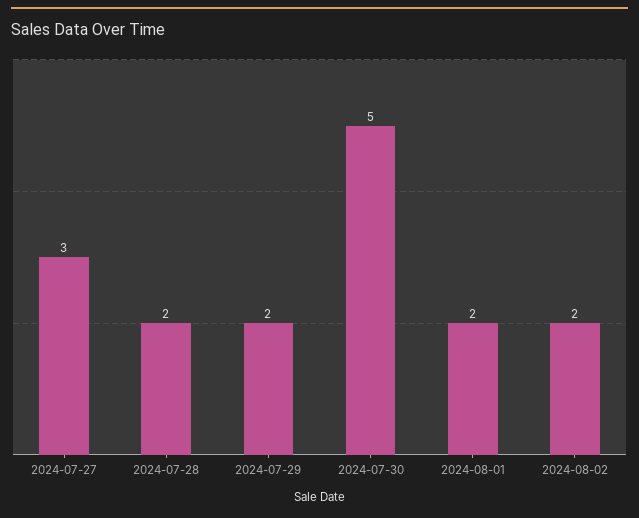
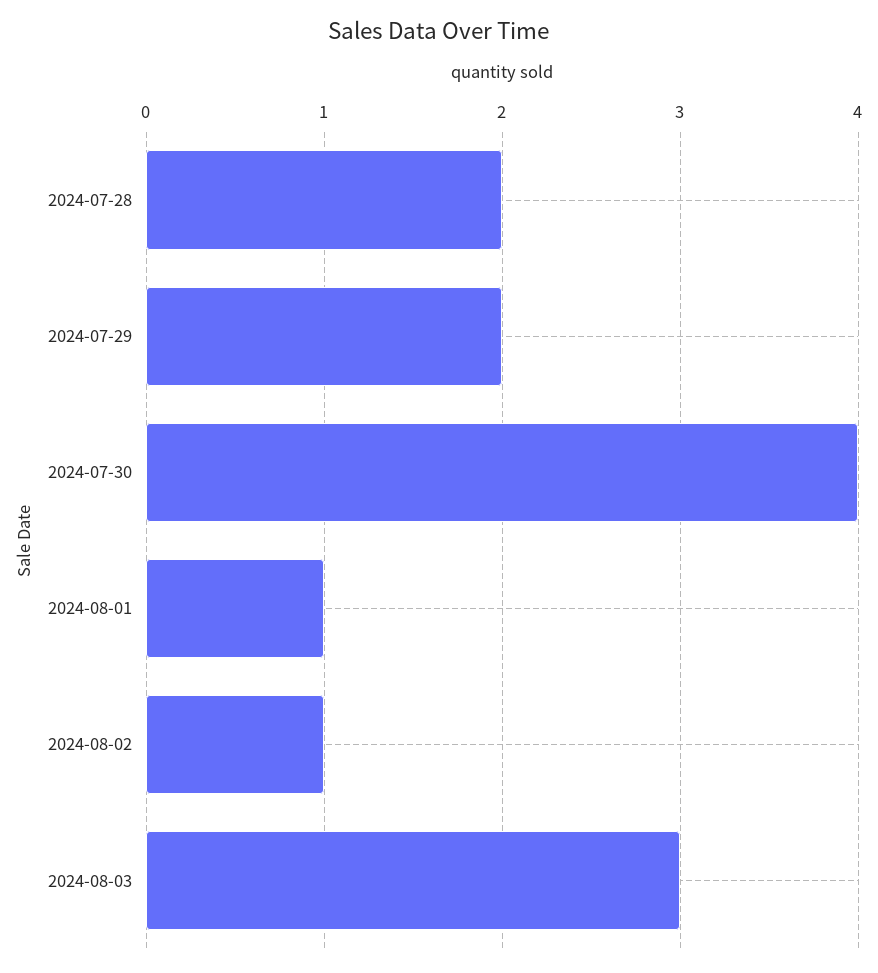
2024-07-27: 3 -> none
2024-07-30: 5 -> 4
2024-08-01: 2 -> 1
2024-08-02: 2 -> 1
2024-08-03: none -> 3

